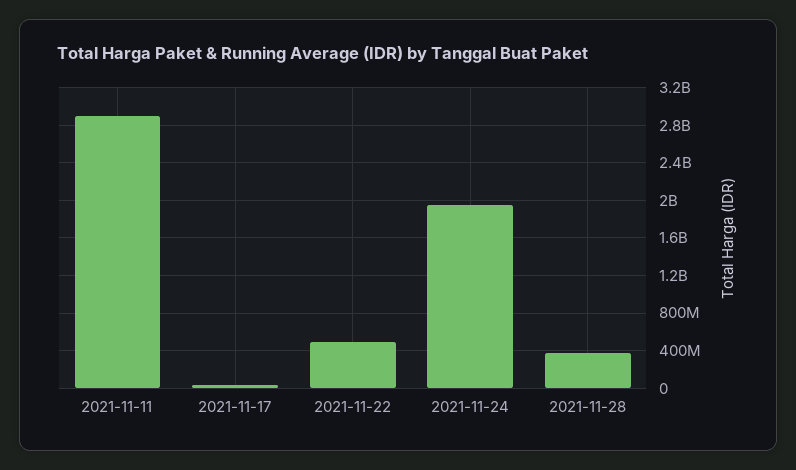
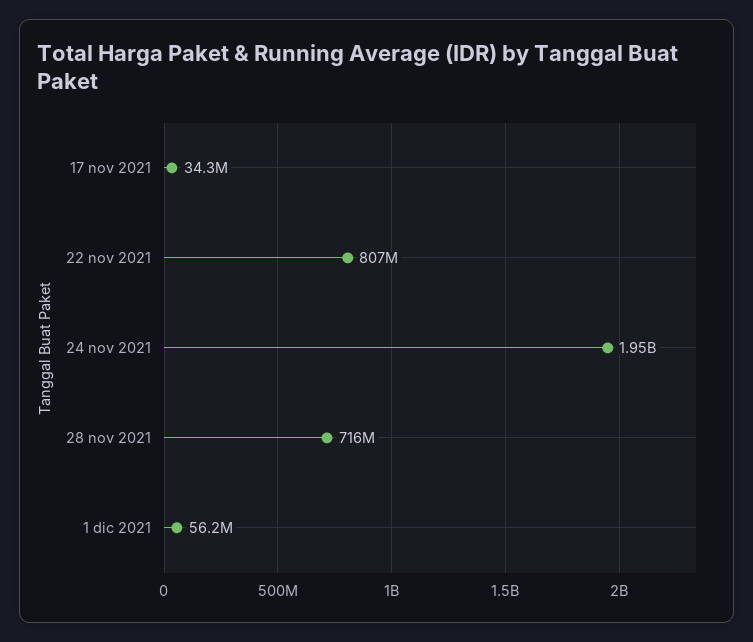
2021-11-11: 2900000000 -> none
2021-11-22: 500000000 -> 807000000
2021-11-28: 400000000 -> 716000000
1 dic 2021: none -> 56200000

